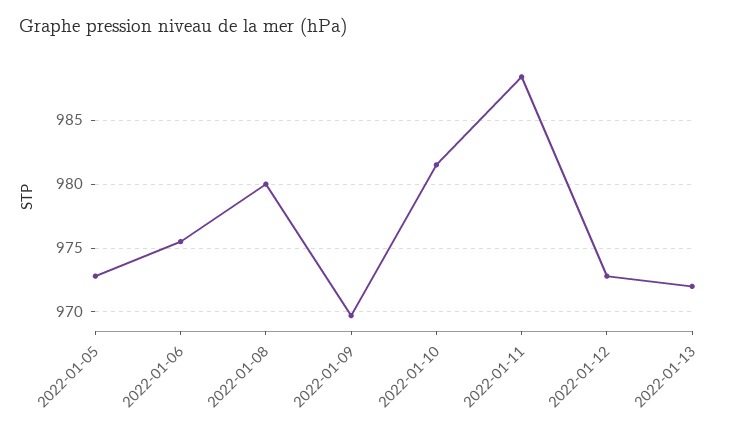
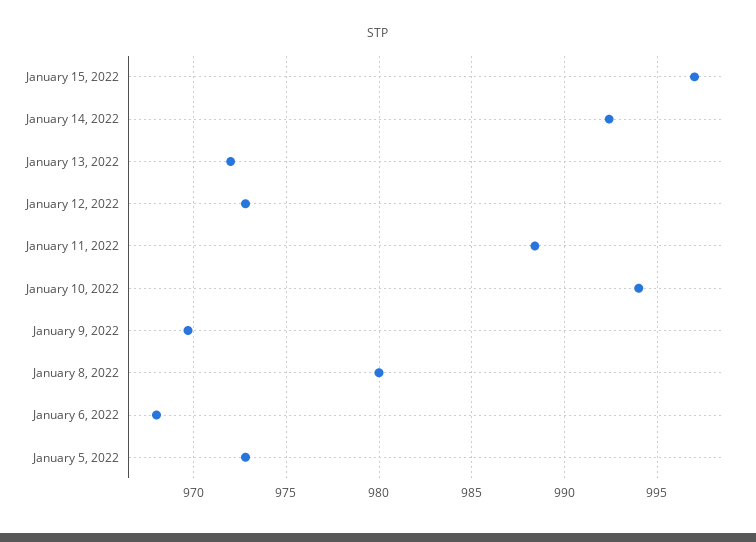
2022-01-06: 975.5 -> 968
2022-01-10: 981.5 -> 994
January 15, 2022: none -> 997
January 14, 2022: none -> 992.5

